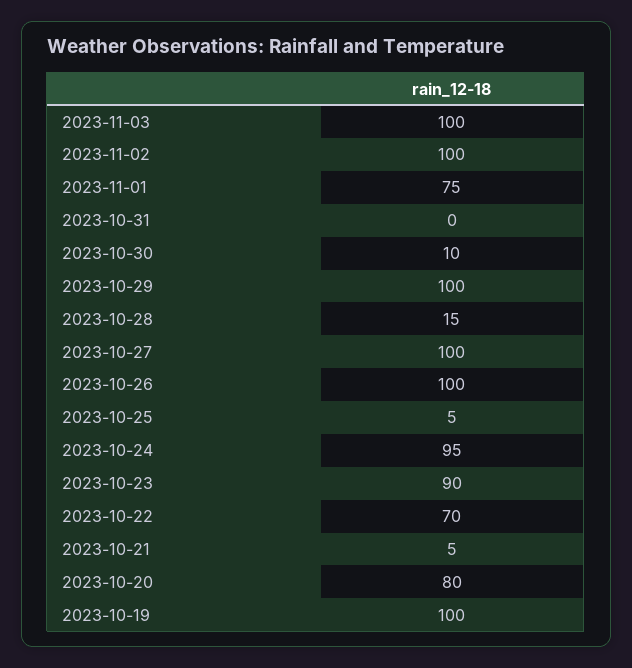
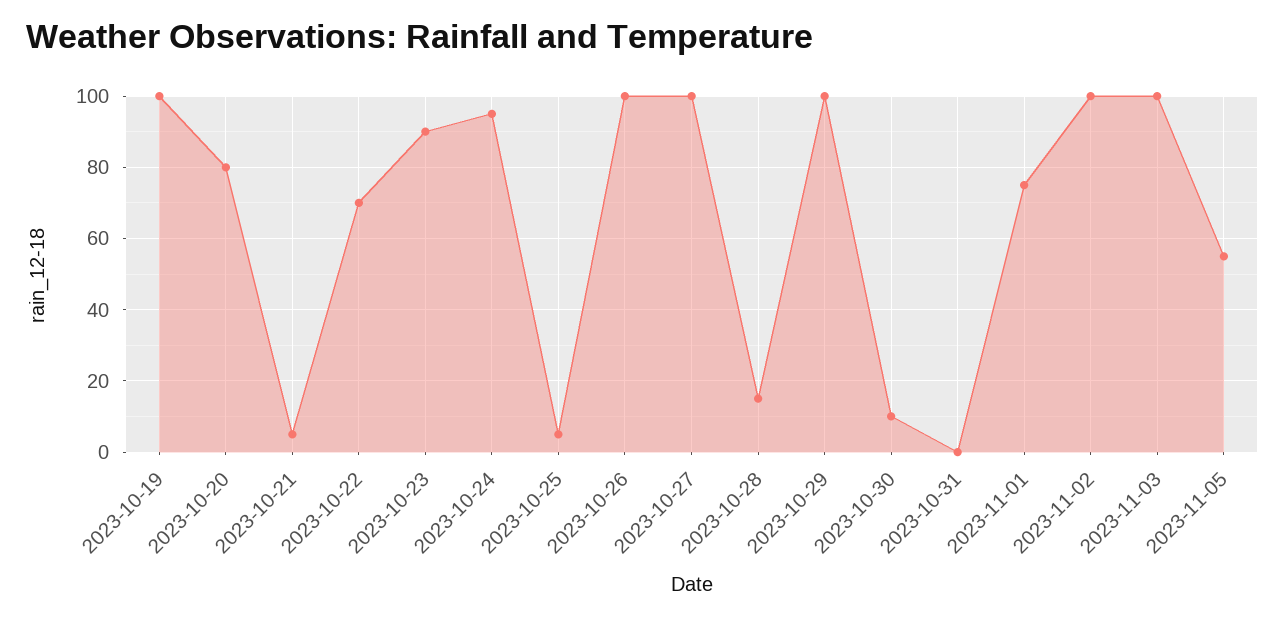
2023-11-05: none -> 55

